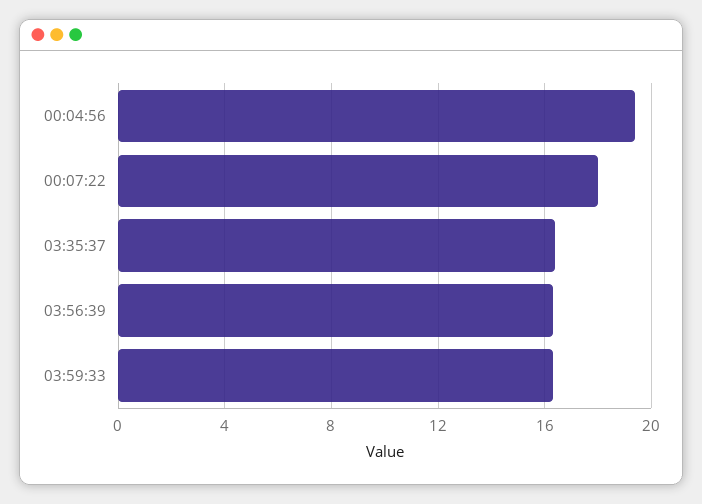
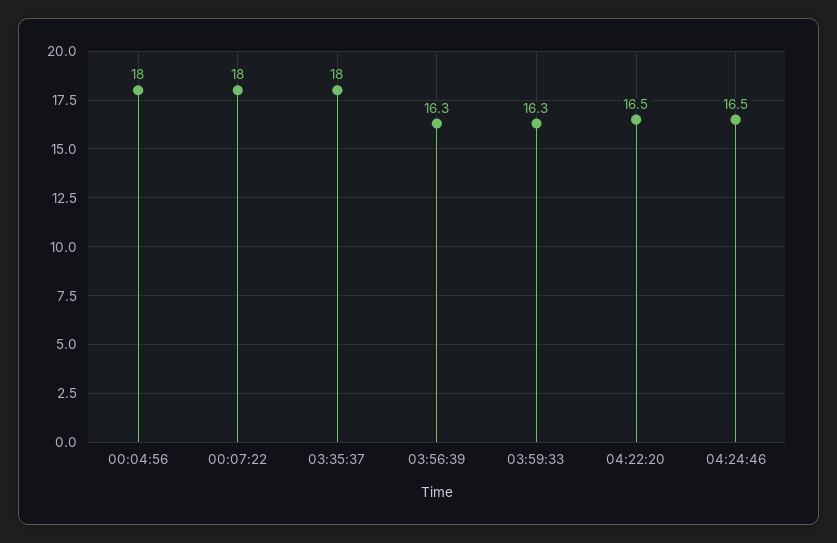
00:04:56: 19.5 -> 18
03:35:37: 16.5 -> 18
04:22:20: none -> 16.5
04:24:46: none -> 16.5

